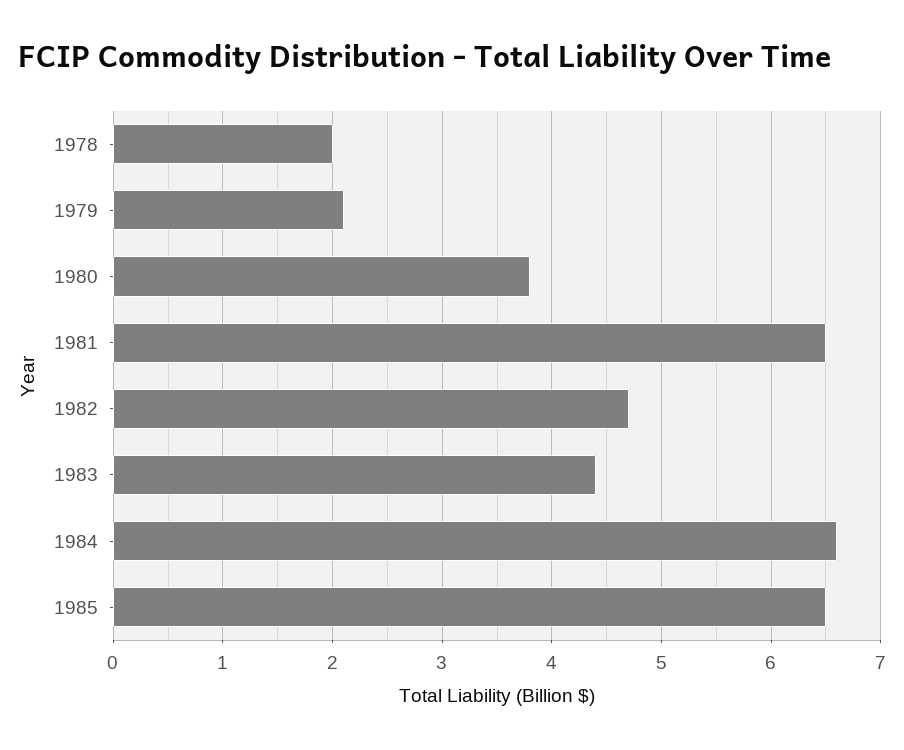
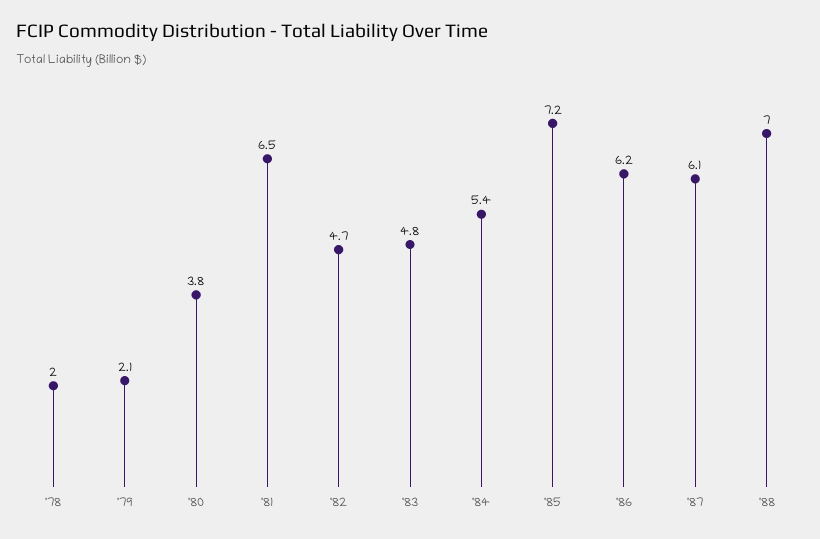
1983: 4.4 -> 4.8
1984: 6.6 -> 5.4
1985: 6.5 -> 7.2
'86: none -> 6.2
'87: none -> 6.1
'88: none -> 7

